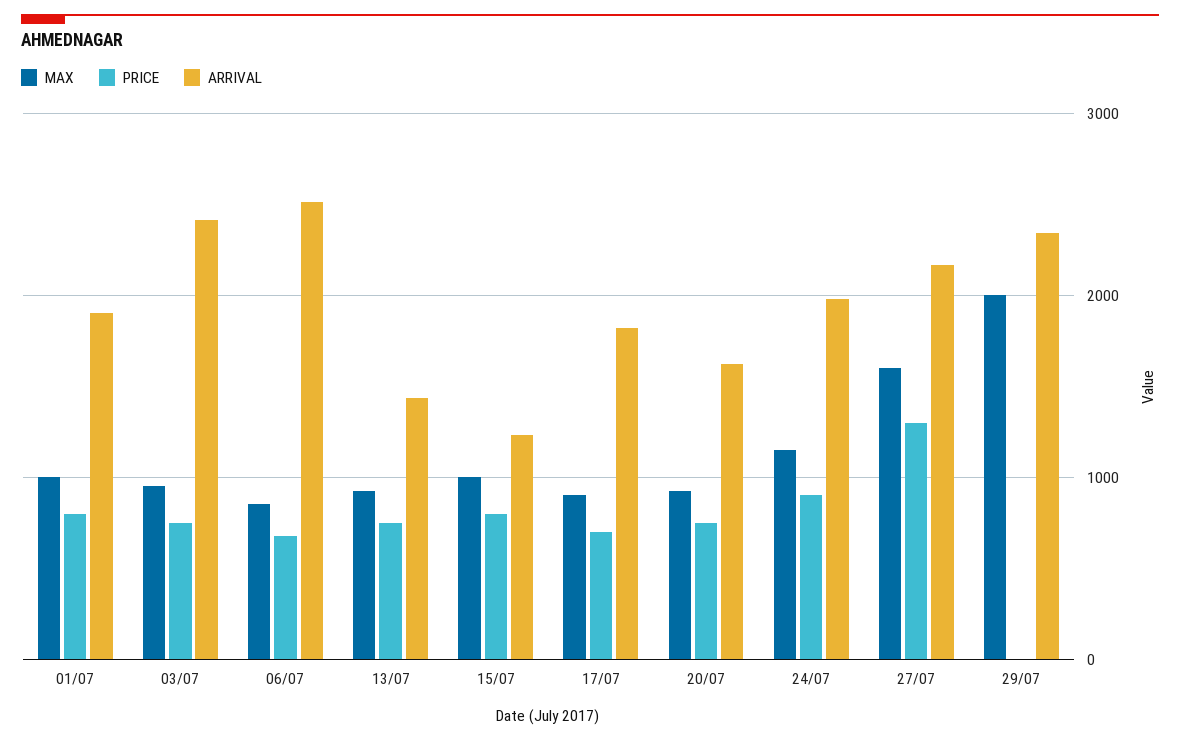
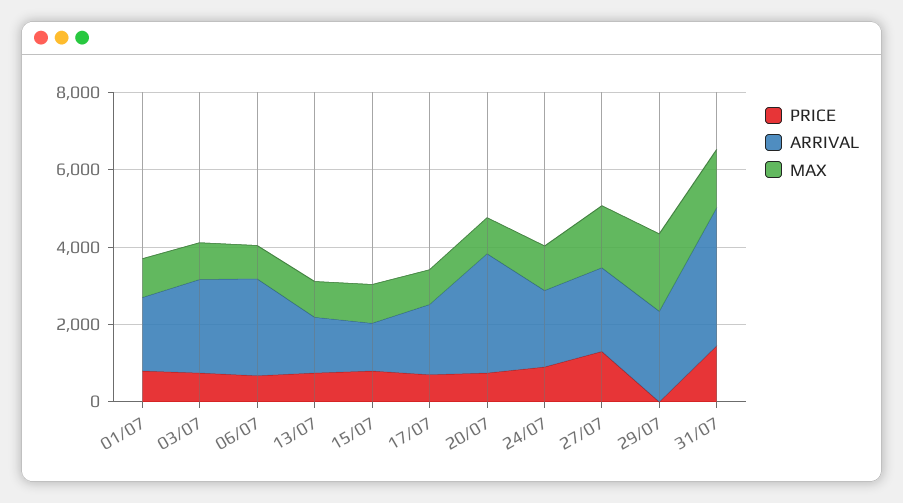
ARRIVAL, 20/07: 1600 -> 3000
PRICE, 31/07: none -> 1500
ARRIVAL, 31/07: none -> 3500
MAX, 31/07: none -> 1500

